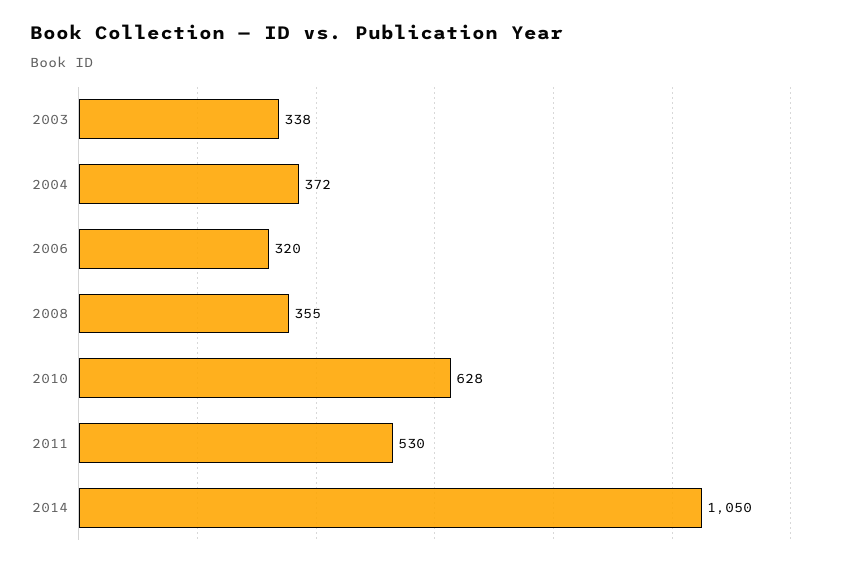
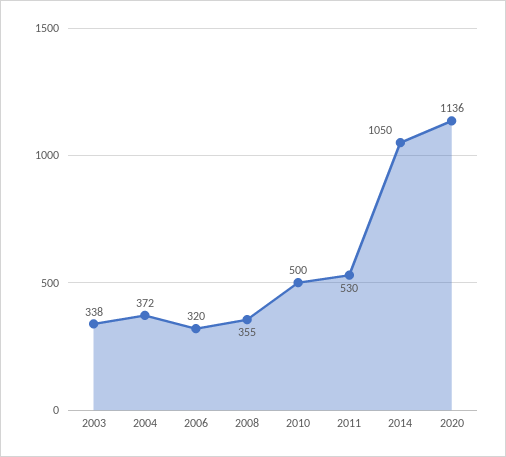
2010: 628 -> 500
2020: none -> 1136

